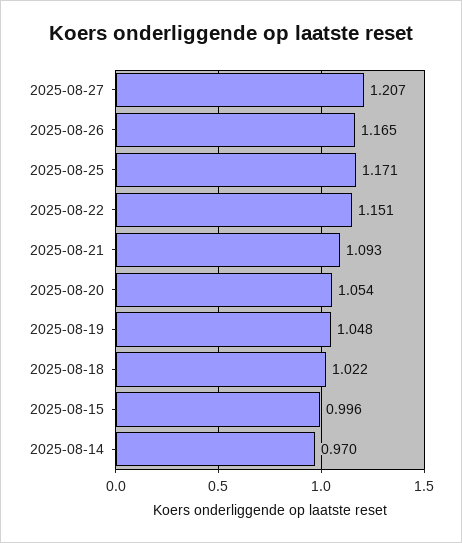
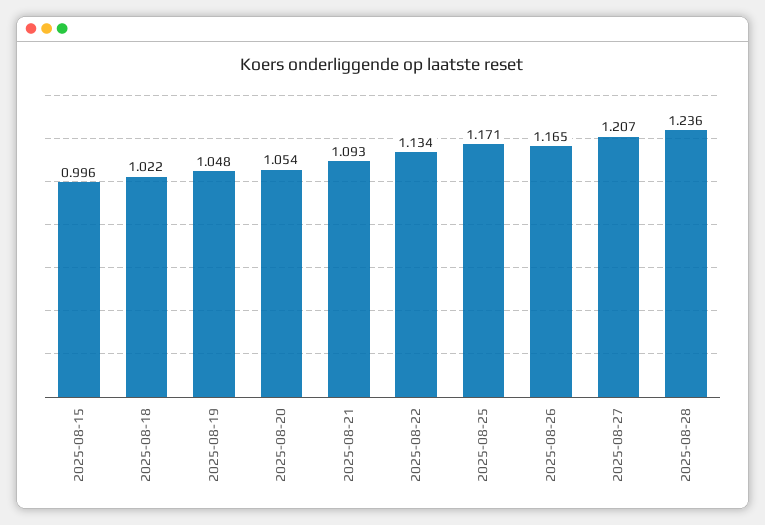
2025-08-22: 1.151 -> 1.134
2025-08-14: 0.97 -> none
2025-08-28: none -> 1.236

